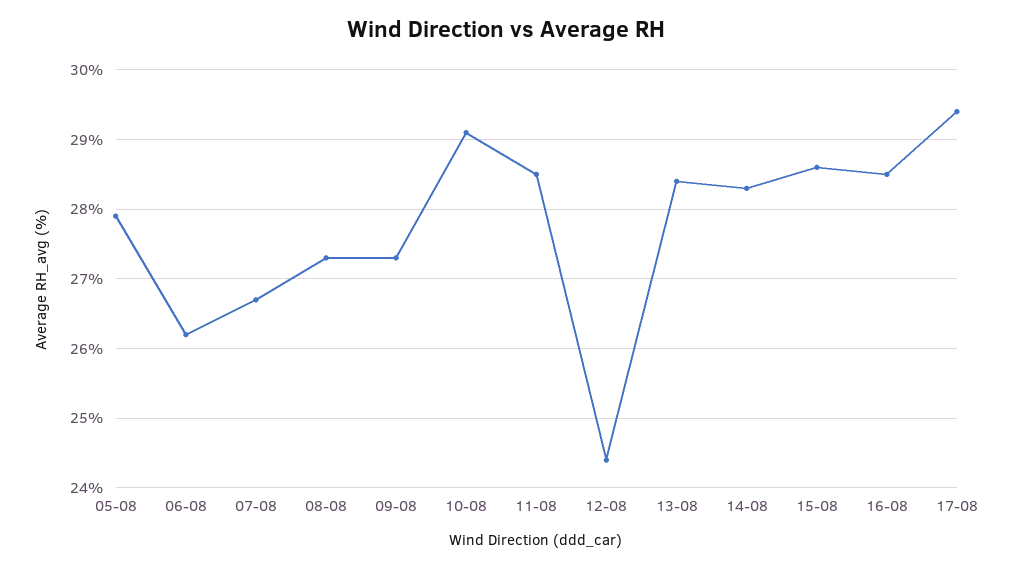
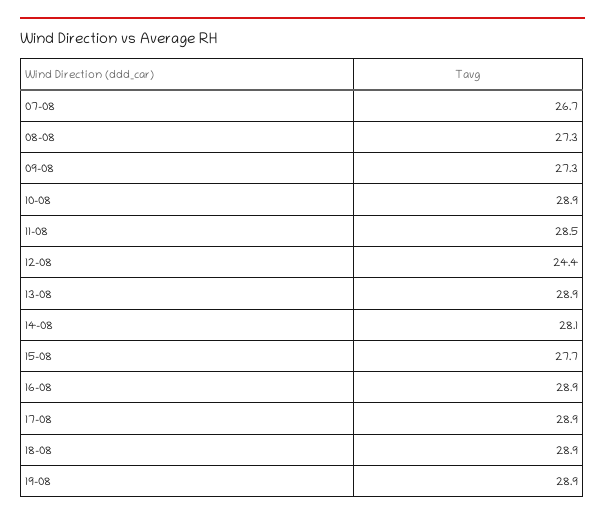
05-08: 27.9 -> none
06-08: 26.2 -> none
10-08: 29.1 -> 28.9
13-08: 28.4 -> 28.9
14-08: 28.3 -> 28.1
15-08: 28.6 -> 27.7
16-08: 28.5 -> 28.9
17-08: 29.4 -> 28.9
18-08: none -> 28.9
19-08: none -> 28.9

